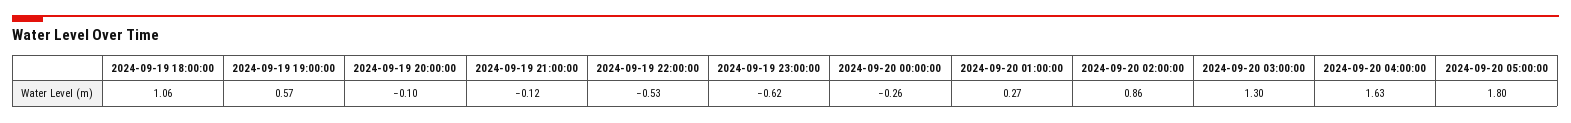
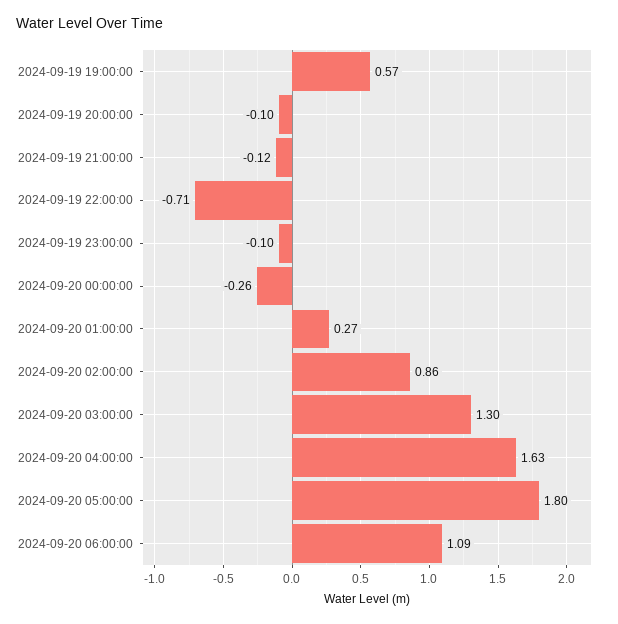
2024-09-19 18:00:00: 1.06 -> none
2024-09-19 22:00:00: -0.53 -> -0.71
2024-09-19 23:00:00: -0.62 -> -0.1
2024-09-20 06:00:00: none -> 1.09

